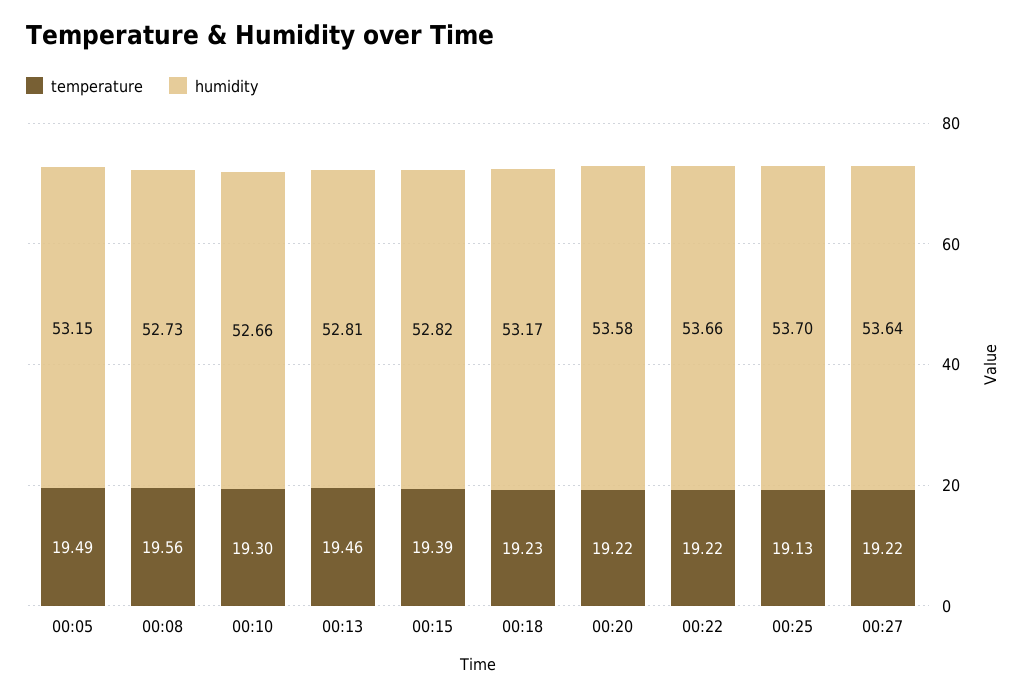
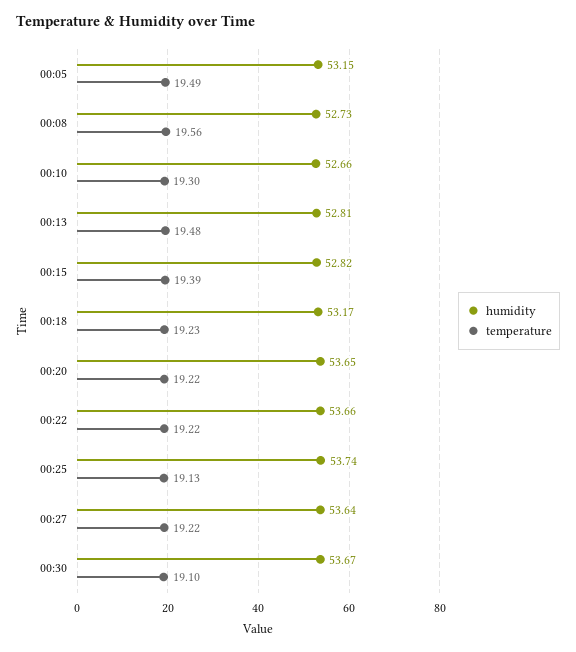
temperature, 00:13: 19.46 -> 19.48
humidity, 00:20: 53.58 -> 53.65
humidity, 00:25: 53.7 -> 53.74
humidity, 00:30: none -> 53.67
temperature, 00:30: none -> 19.1

